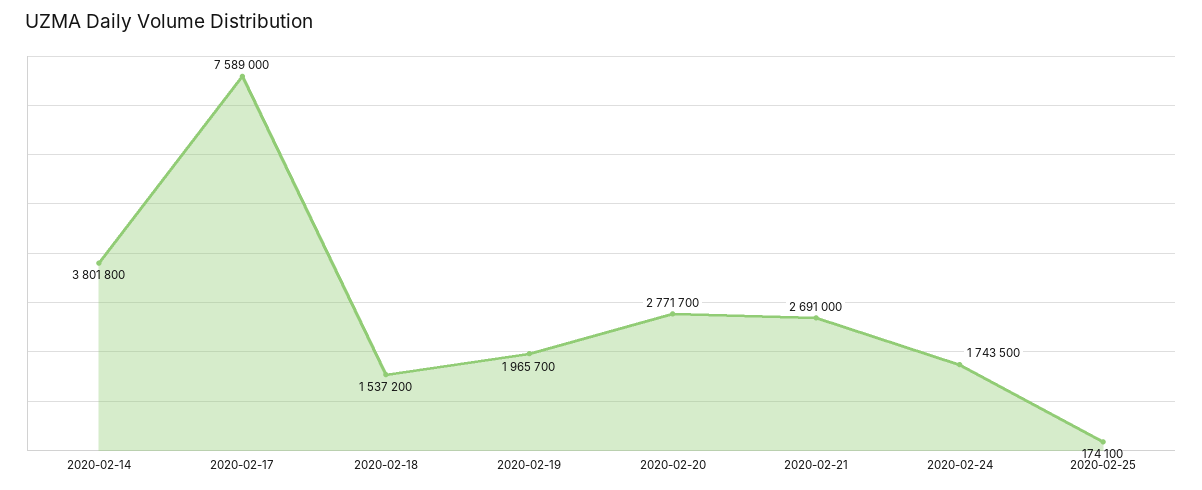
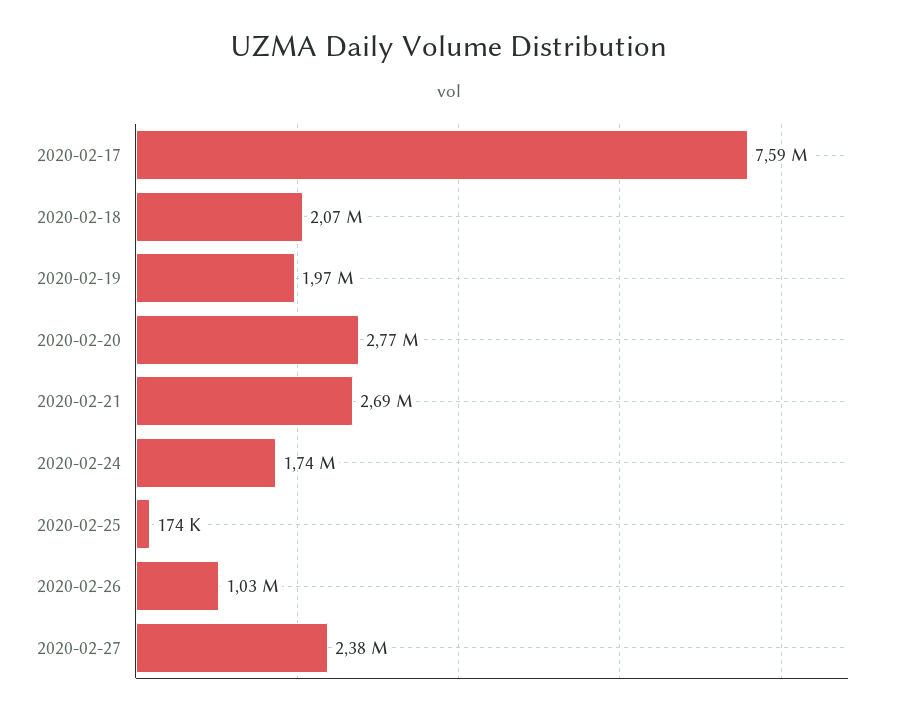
2020-02-14: 3801800 -> none
2020-02-18: 1537200 -> 2070000
2020-02-26: none -> 1030000
2020-02-27: none -> 2380000

